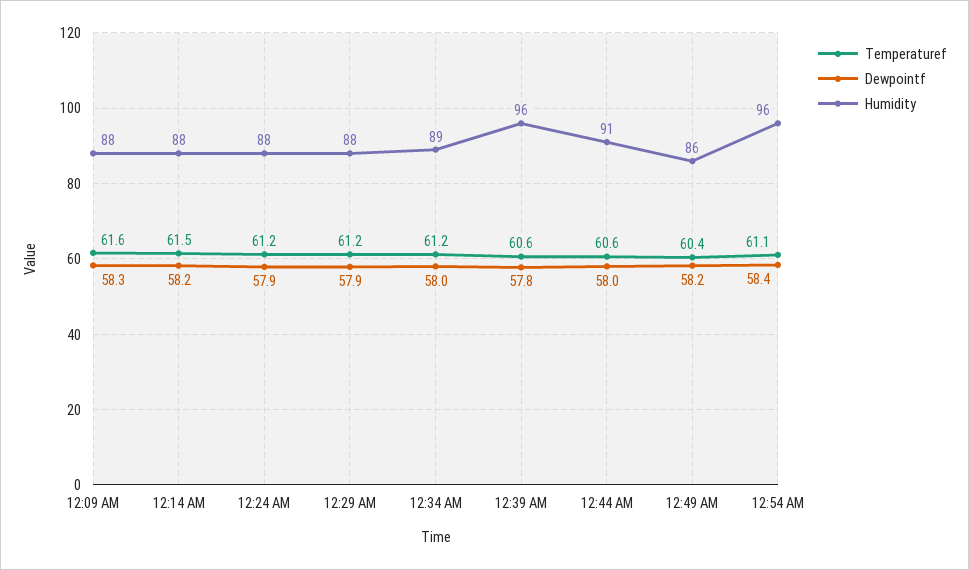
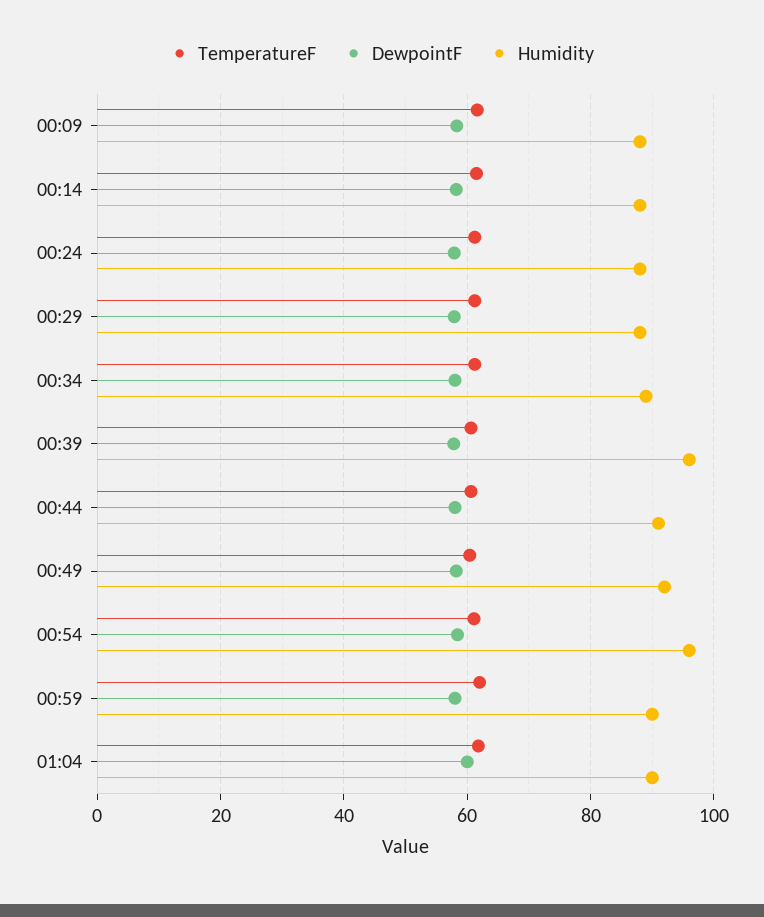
Humidity, 12:49 AM: 86 -> 92
Temperaturef, 00:59: none -> 62
Dewpointf, 00:59: none -> 58
Humidity, 00:59: none -> 90
Temperaturef, 01:04: none -> 62
Dewpointf, 01:04: none -> 60
Humidity, 01:04: none -> 90

